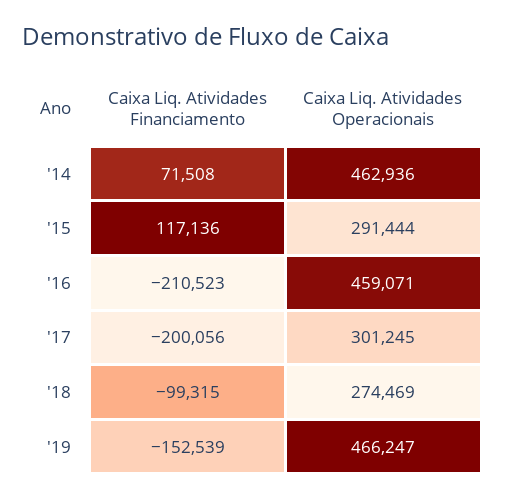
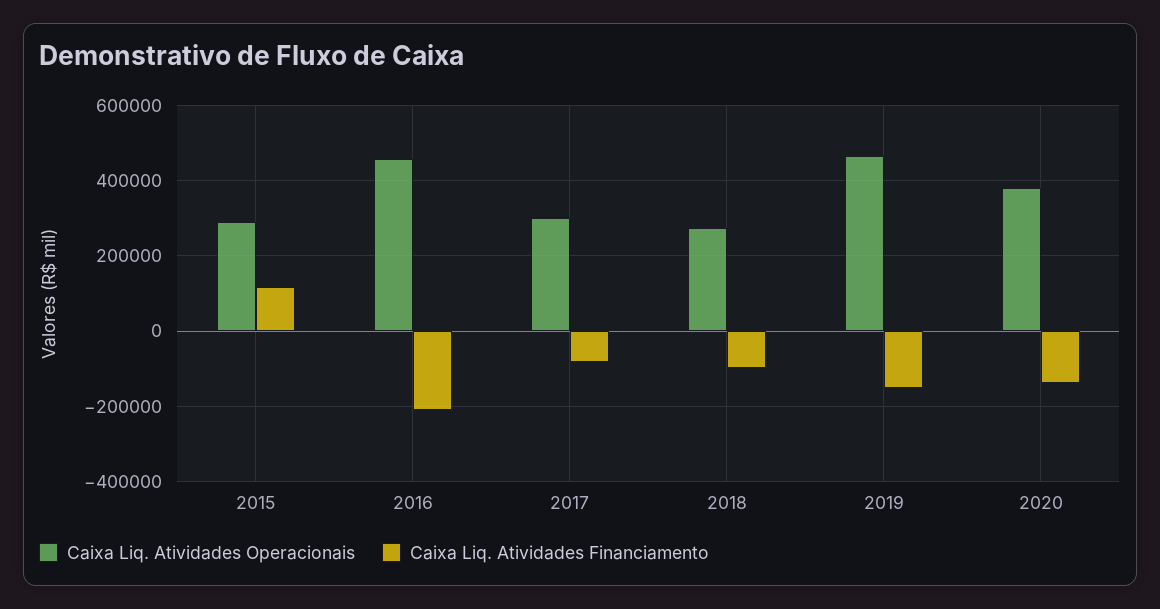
Caixa Liq. Atividades Financiamento, '14: 71508 -> none
Caixa Liq. Atividades Operacionais, '14: 462936 -> none
Caixa Liq. Atividades Financiamento, '17: -200056 -> -80000
Caixa Liq. Atividades Operacionais, 2020: none -> 380000
Caixa Liq. Atividades Financiamento, 2020: none -> -140000

